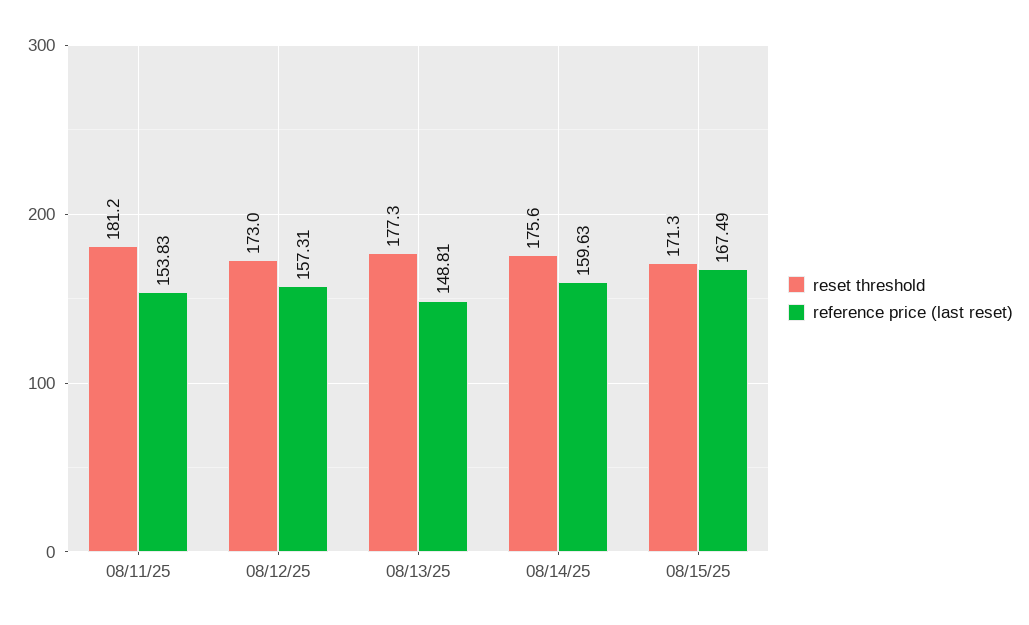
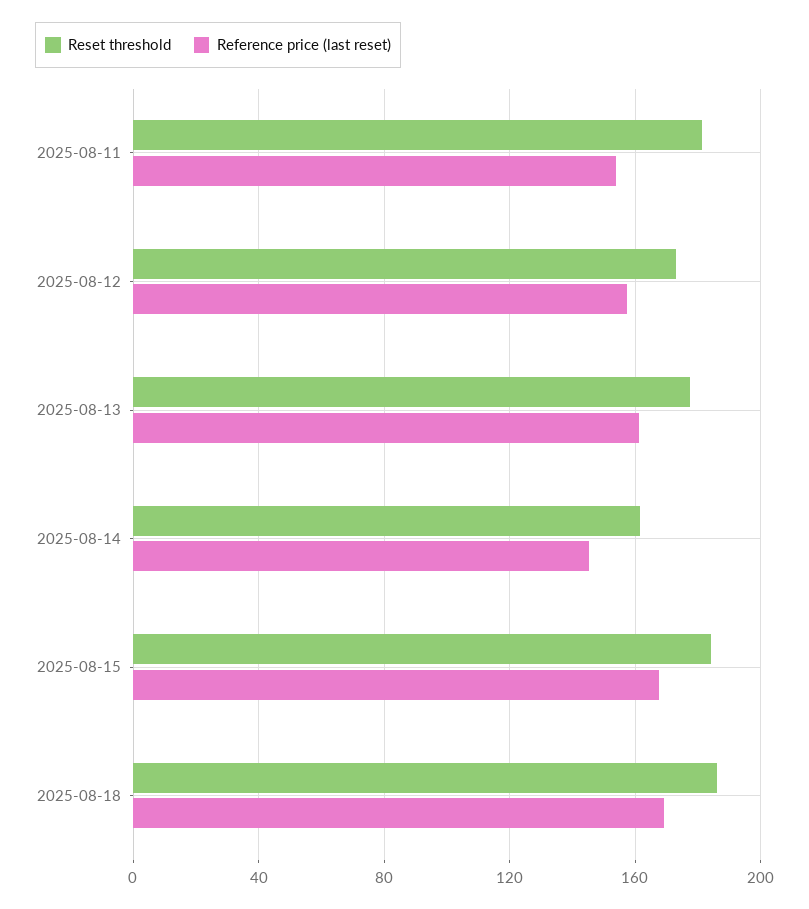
reference price (last reset), 08/13/25: 148.81 -> 160
reset threshold, 08/14/25: 175.6 -> 160
reference price (last reset), 08/14/25: 159.63 -> 145
reset threshold, 08/15/25: 171.3 -> 185
reset threshold, 2025-08-18: none -> 185
reference price (last reset), 2025-08-18: none -> 170

